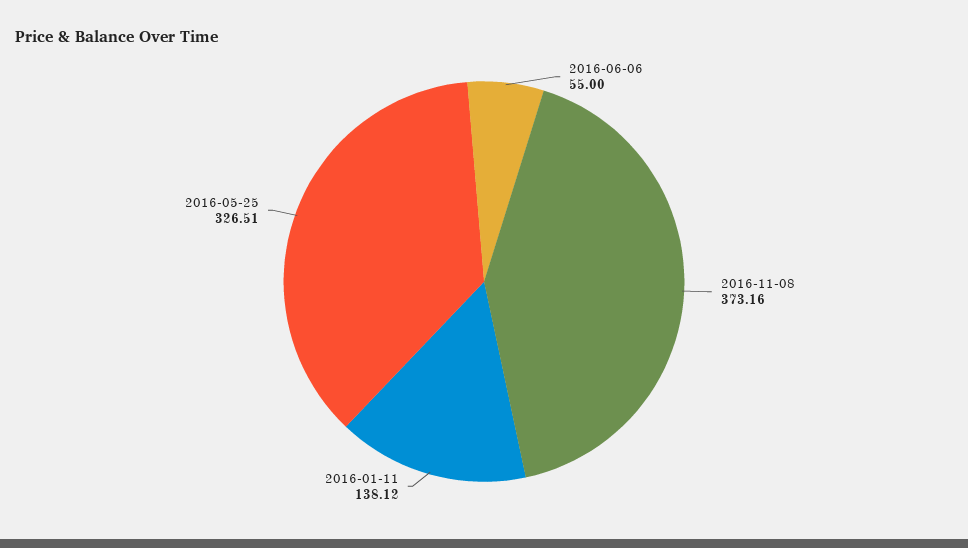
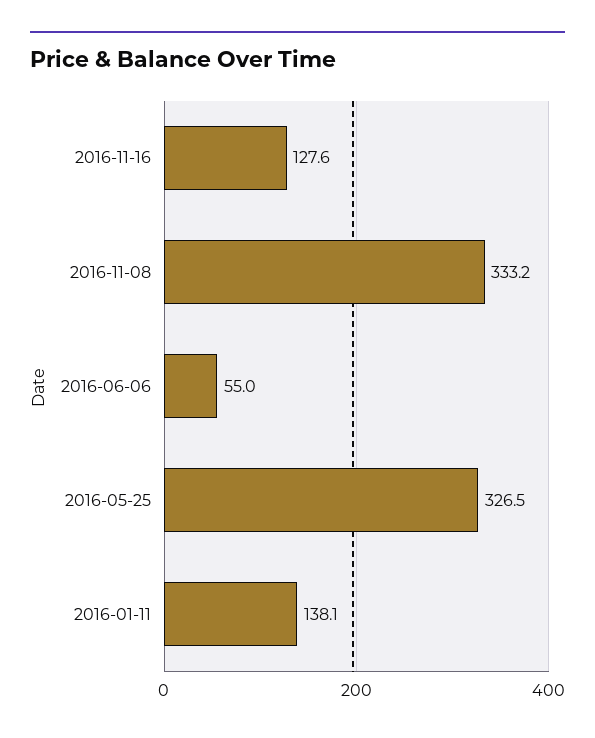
2016-11-08: 373.16 -> 333.2
2016-11-16: none -> 127.6

